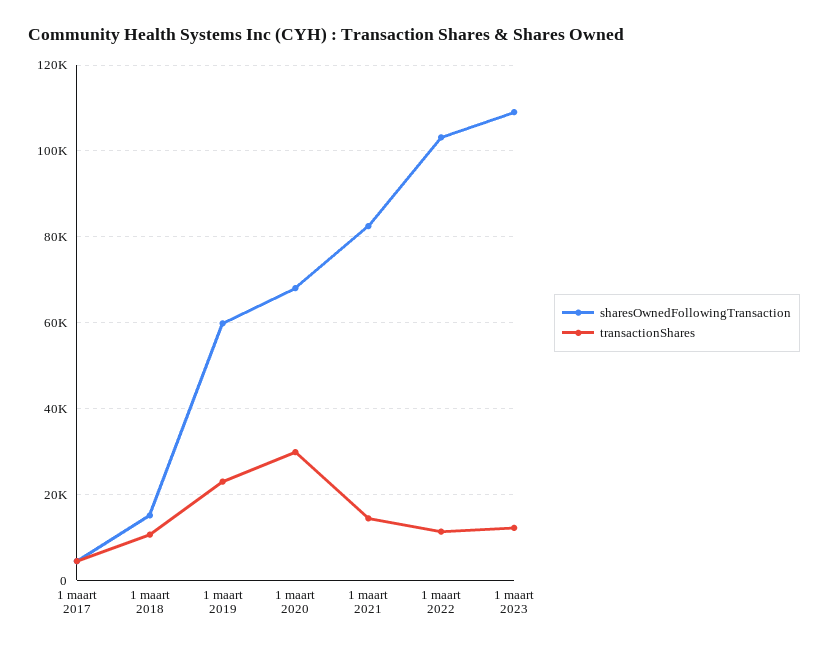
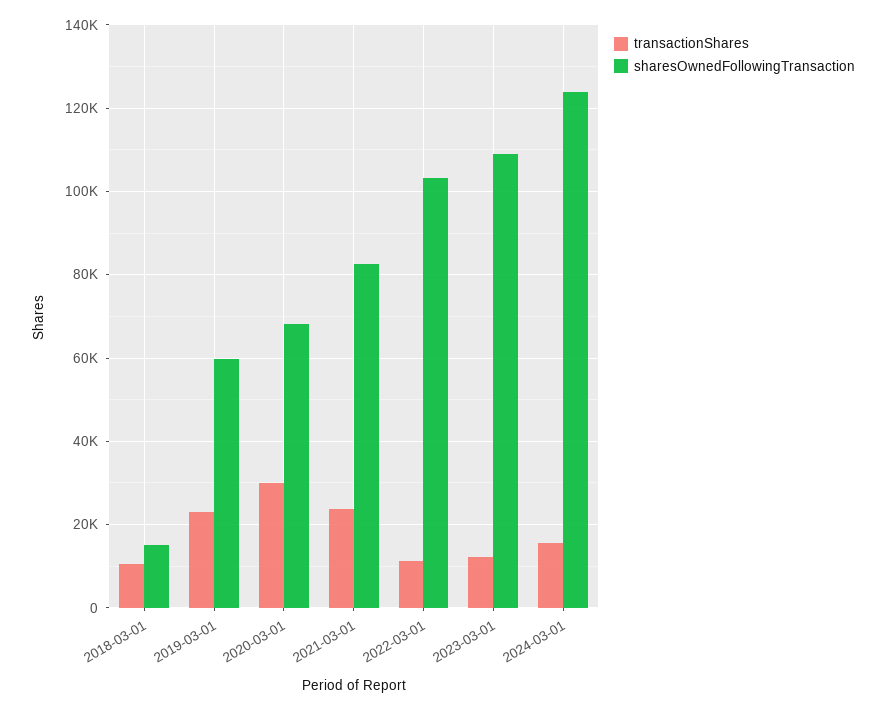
sharesOwnedFollowingTransaction, 1 maart 2017: 4000 -> none
transactionShares, 1 maart 2017: 4000 -> none
transactionShares, 1 maart 2021: 14000 -> 24000
transactionShares, 2024-03-01: none -> 16000
sharesOwnedFollowingTransaction, 2024-03-01: none -> 124000

